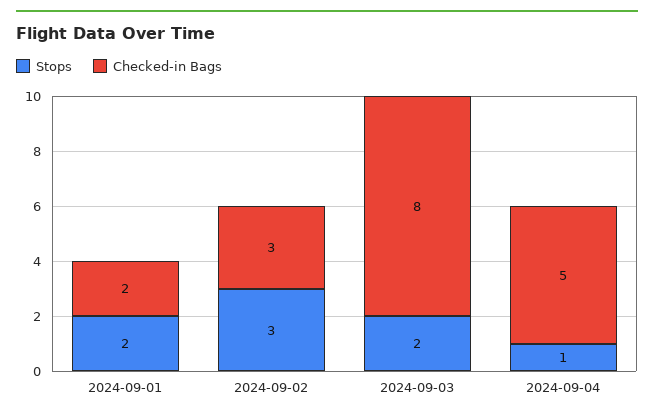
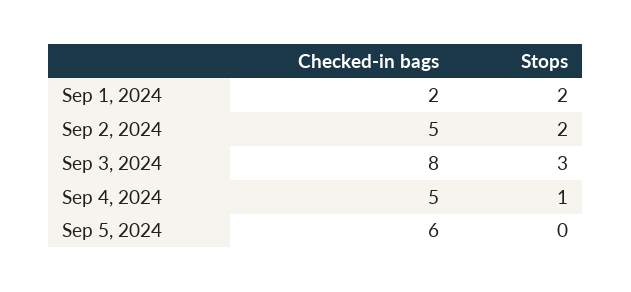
Stops, 2024-09-02: 3 -> 2
Checked-in Bags, 2024-09-02: 3 -> 5
Stops, 2024-09-03: 2 -> 3
Checked-in Bags, Sep 5, 2024: none -> 6
Stops, Sep 5, 2024: none -> 0

